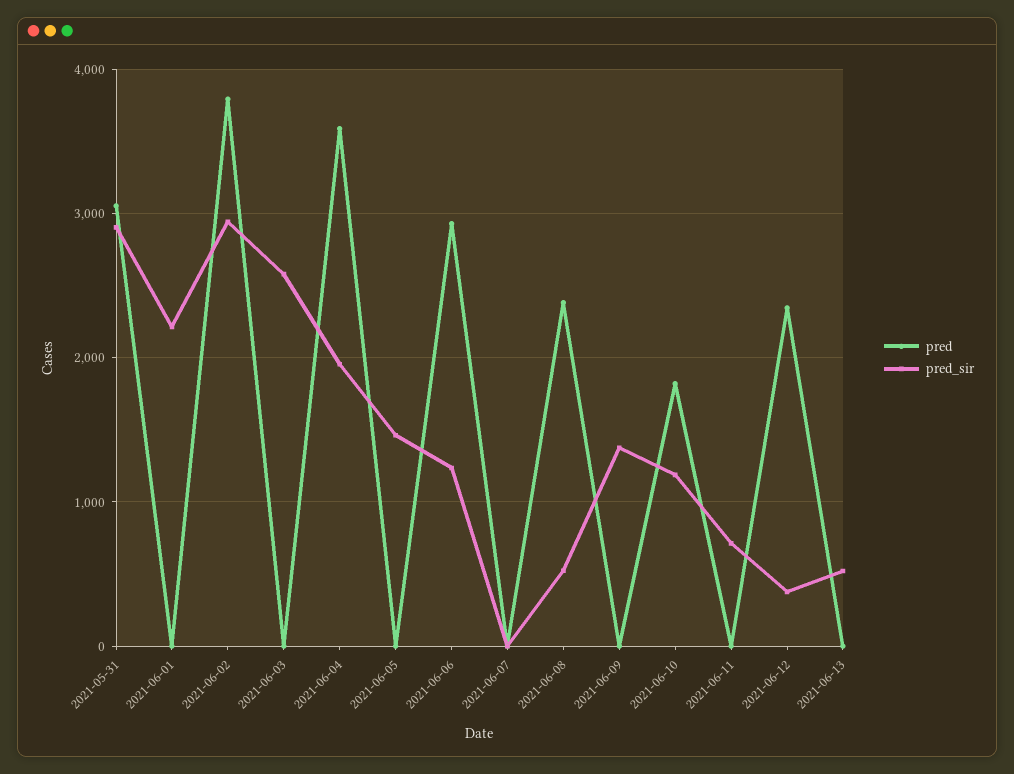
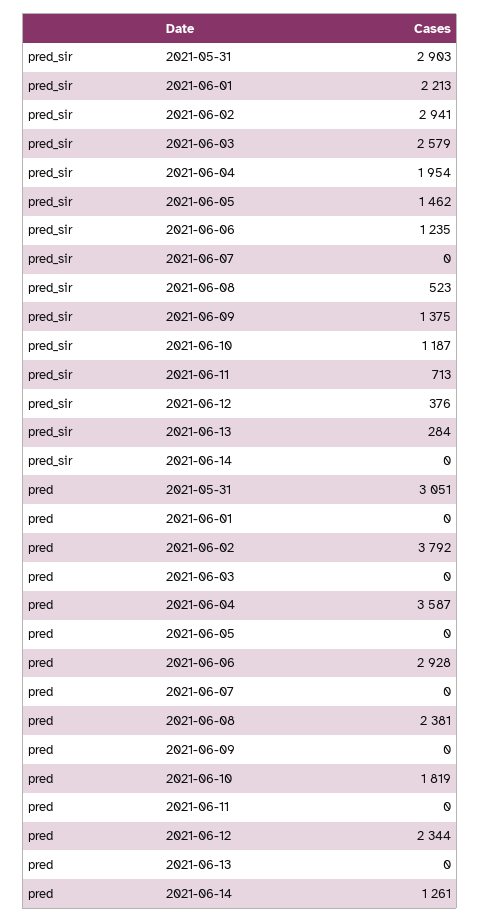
pred_sir, 2021-06-13: 500 -> 284
pred_sir, 2021-06-14: none -> 0
pred, 2021-06-14: none -> 1261

